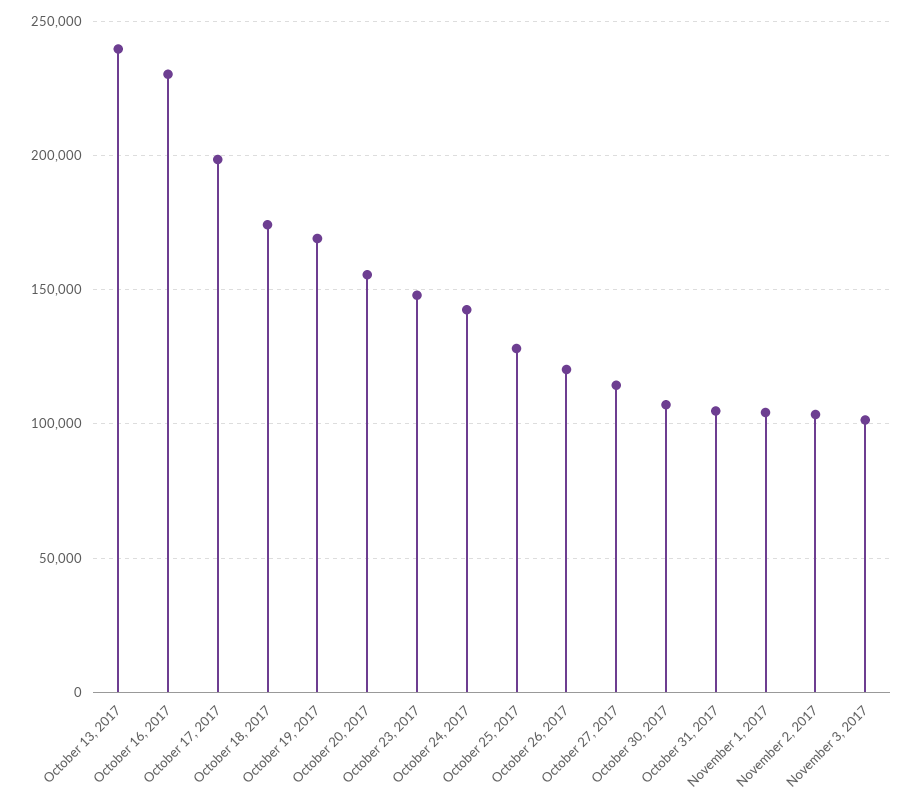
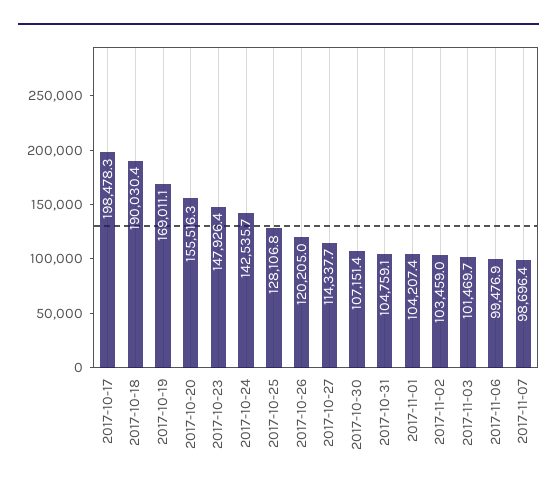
October 13, 2017: 240000 -> none
October 16, 2017: 230000 -> none
October 18, 2017: 175000 -> 190030.4
2017-11-06: none -> 99476.9
2017-11-07: none -> 98696.4

